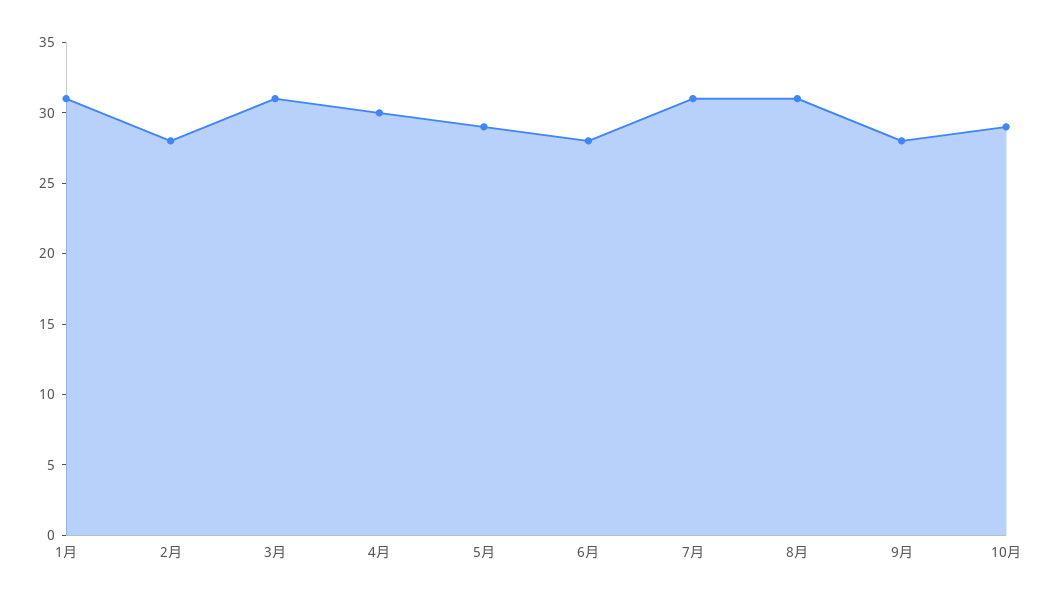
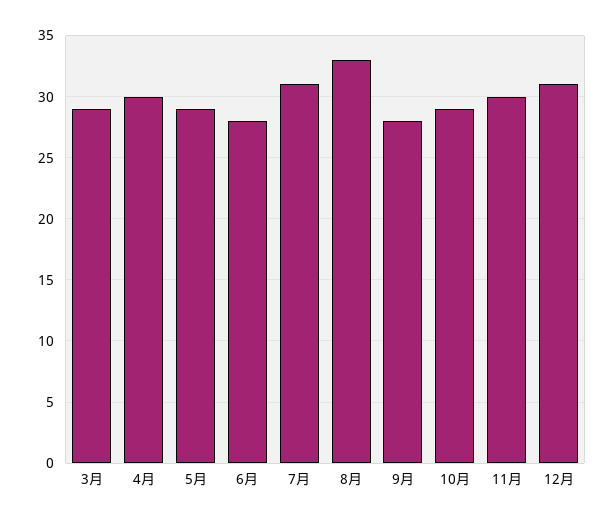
1月: 31 -> none
2月: 28 -> none
3月: 31 -> 29
8月: 31 -> 33
11月: none -> 30
12月: none -> 31

